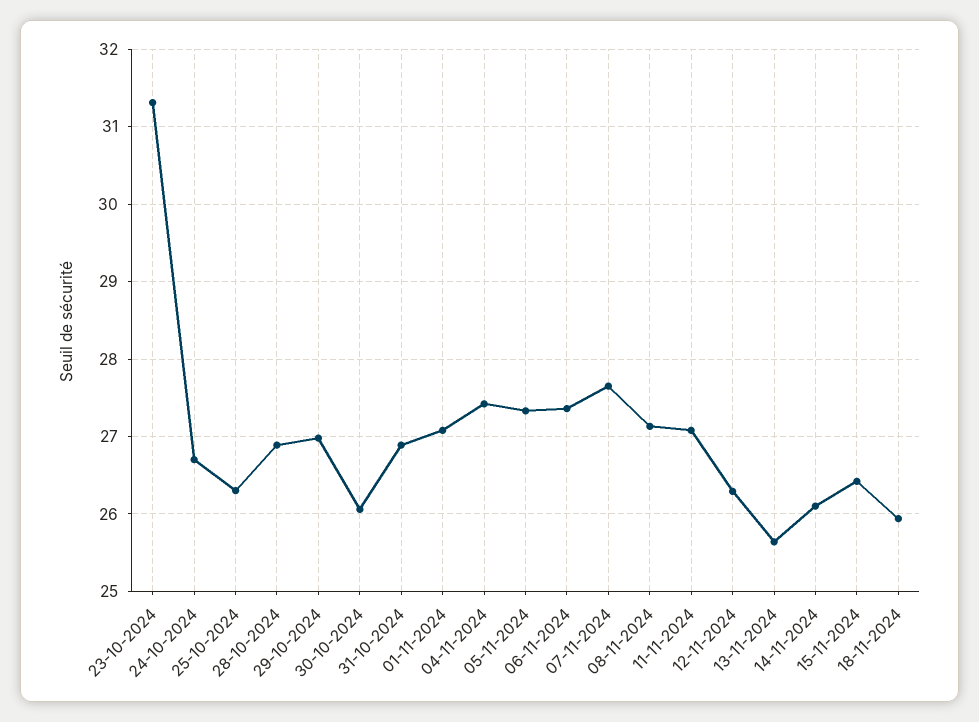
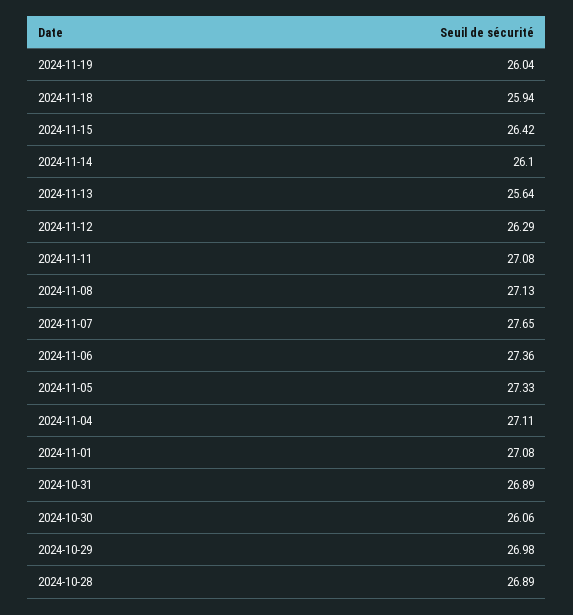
23-10-2024: 31.3 -> none
24-10-2024: 26.7 -> none
25-10-2024: 26.3 -> none
04-11-2024: 27.4 -> 27.11
2024-11-19: none -> 26.04

